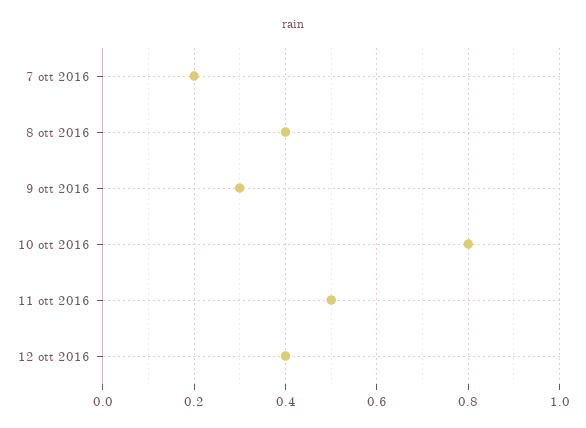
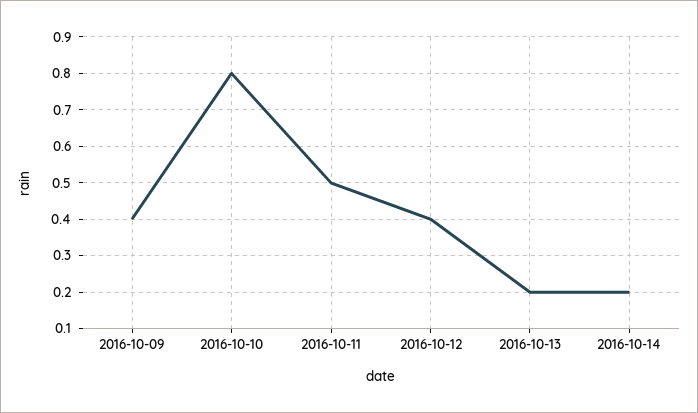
7 ott 2016: 0.2 -> none
8 ott 2016: 0.4 -> none
9 ott 2016: 0.3 -> 0.4
2016-10-13: none -> 0.2
2016-10-14: none -> 0.2

